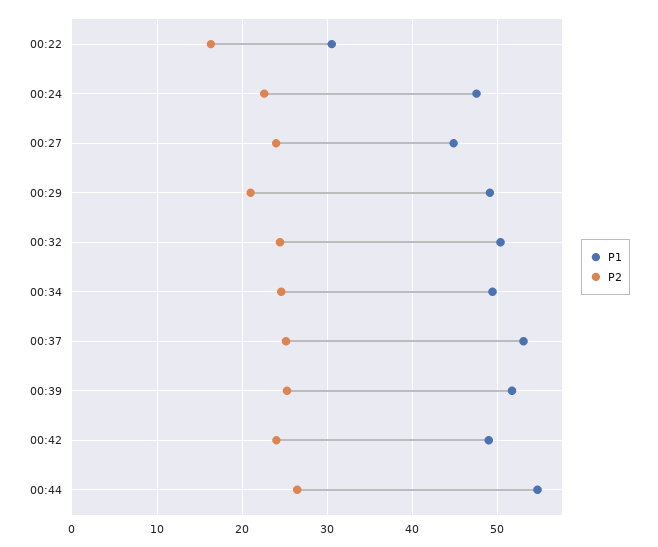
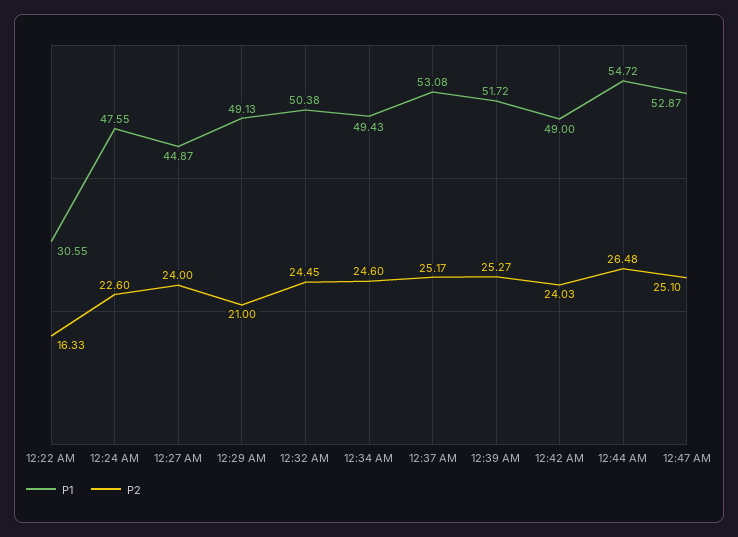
P1, 12:47 AM: none -> 52.87
P2, 12:47 AM: none -> 25.1

